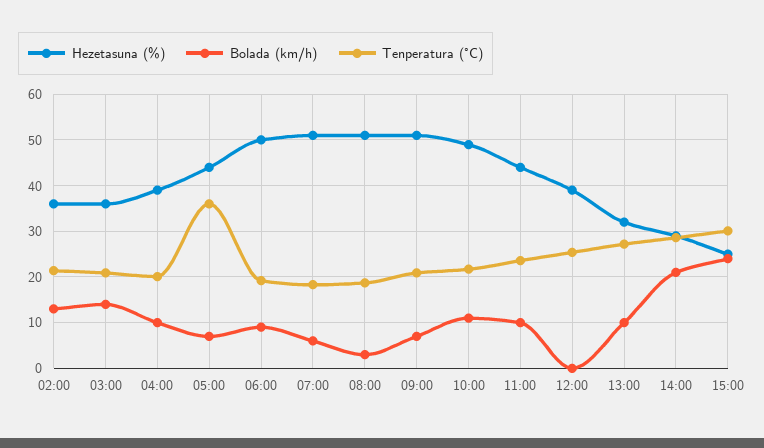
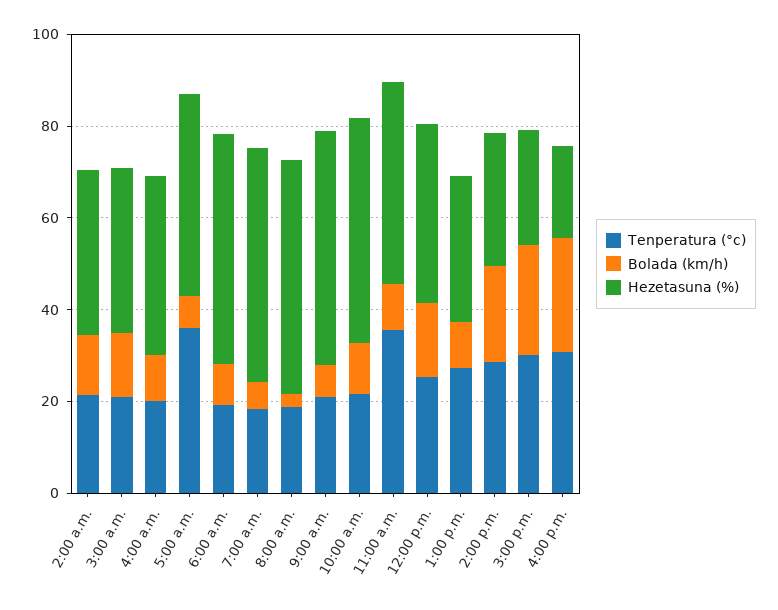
Tenperatura (°C), 11:00: 24 -> 35
Bolada (km/h), 12:00: 0 -> 15
Tenperatura (°C), 4:00 p.m.: none -> 30
Bolada (km/h), 4:00 p.m.: none -> 25
Hezetasuna (%), 4:00 p.m.: none -> 20

